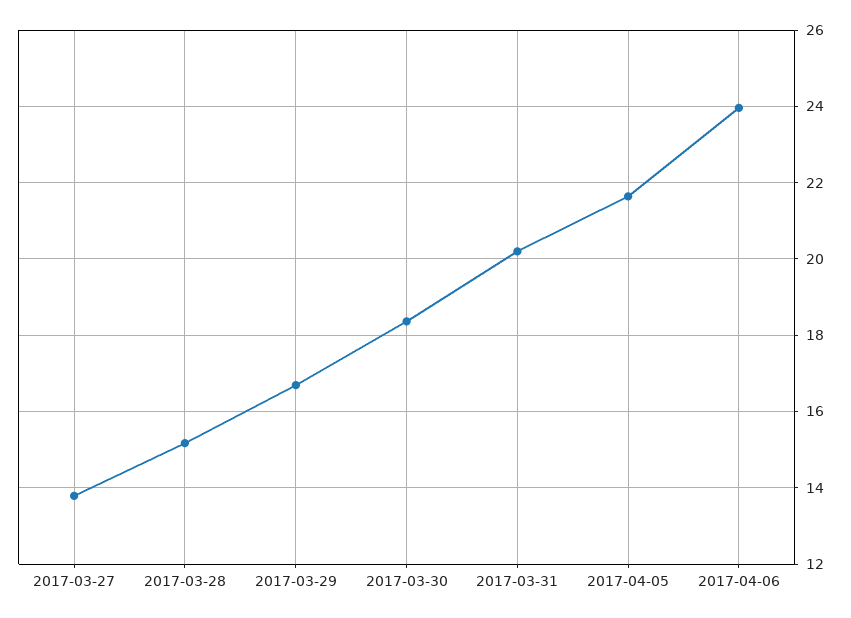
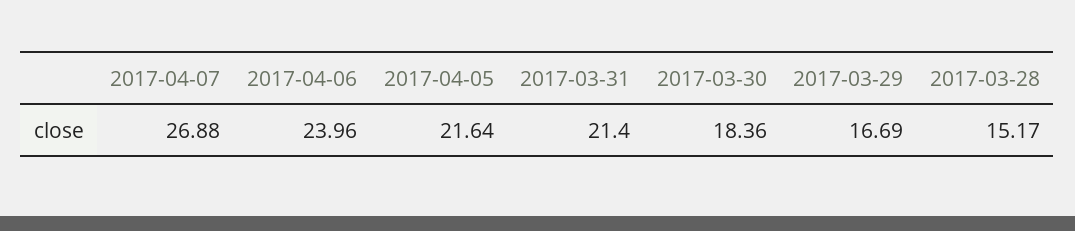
2017-03-27: 13.8 -> none
2017-03-31: 20.2 -> 21.4
2017-04-07: none -> 26.88

